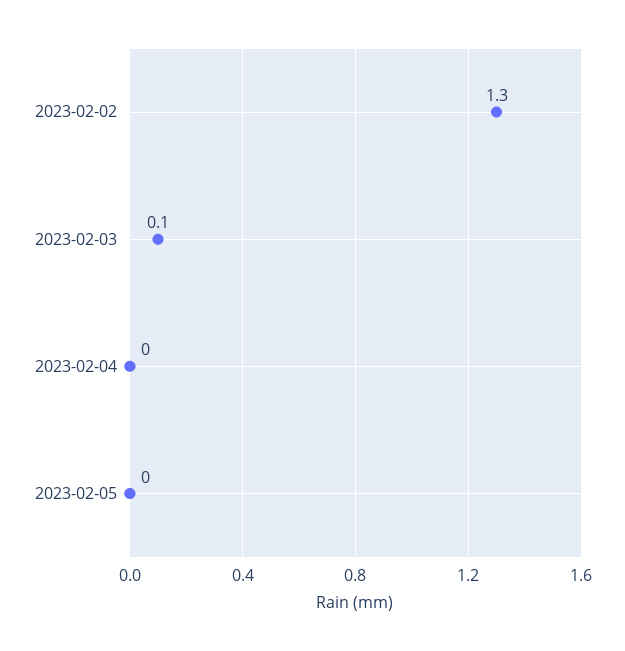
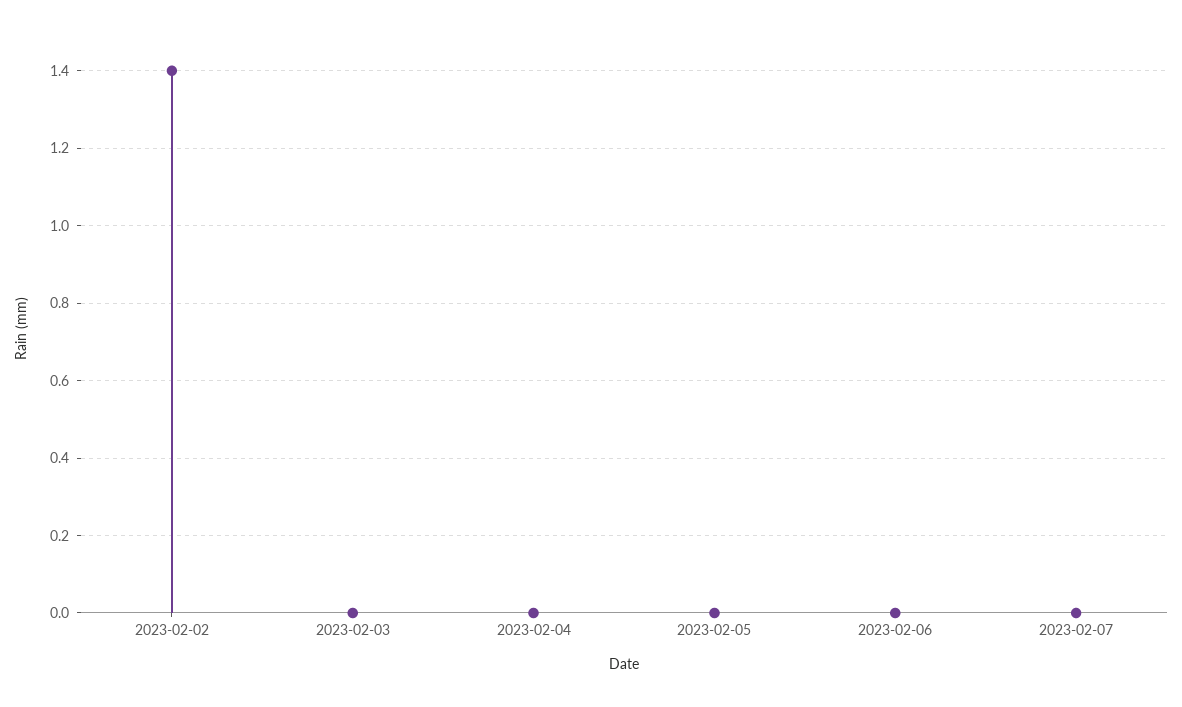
2023-02-02: 1.3 -> 1.4
2023-02-03: 0.1 -> 0
2023-02-06: none -> 0
2023-02-07: none -> 0

